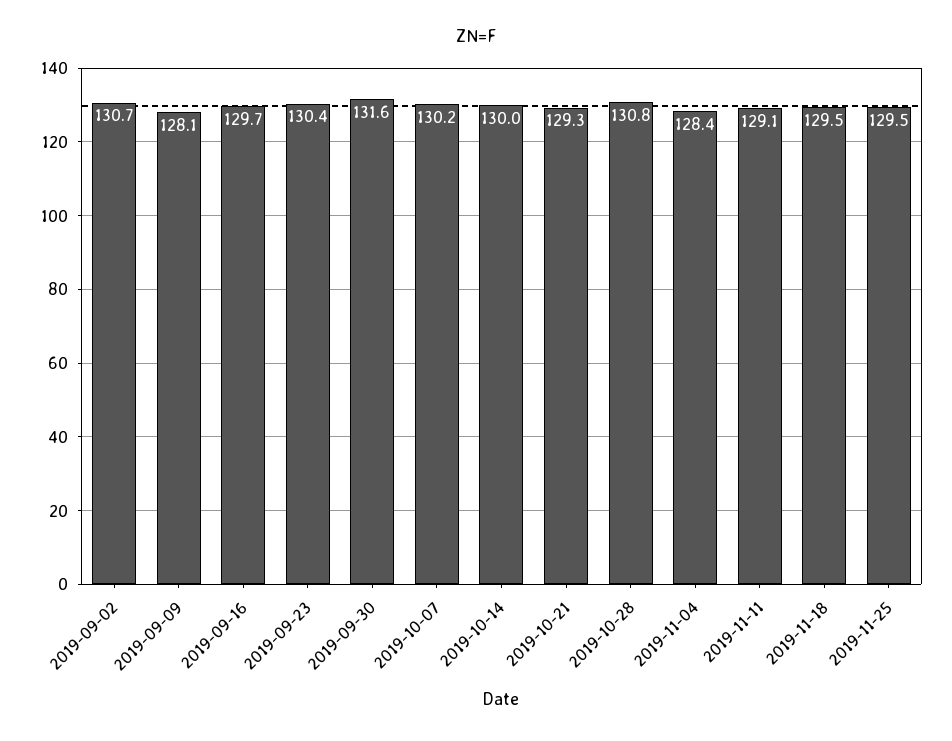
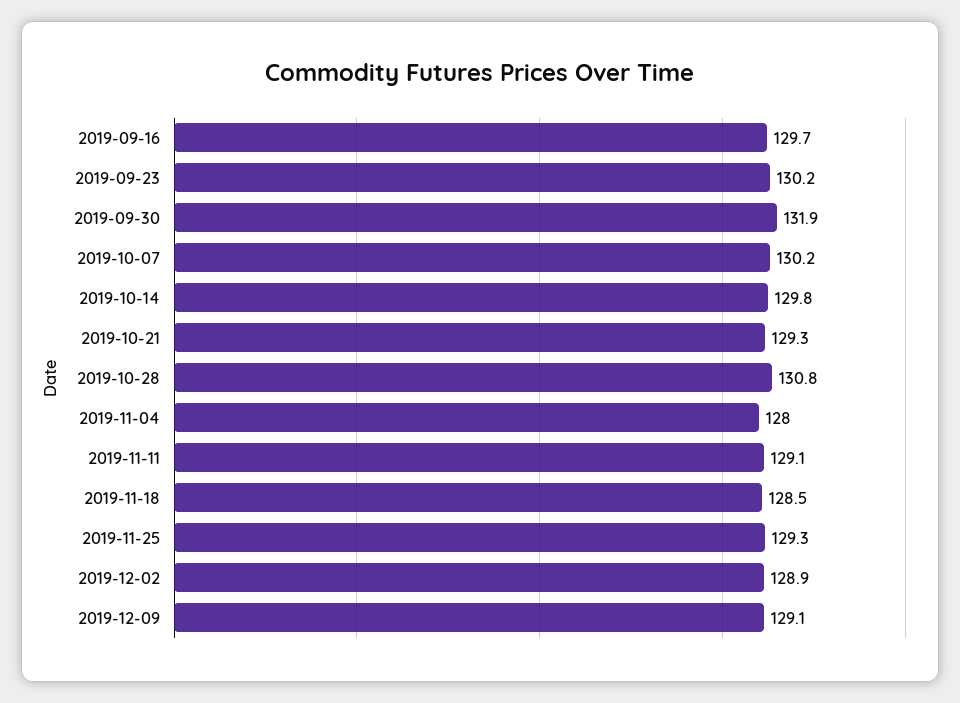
2019-09-02: 130.7 -> none
2019-09-09: 128.1 -> none
2019-09-23: 130.4 -> 130.2
2019-09-30: 131.6 -> 131.9
2019-10-14: 130 -> 129.8
2019-11-04: 128.4 -> 128
2019-11-18: 129.5 -> 128.5
2019-11-25: 129.5 -> 129.3
2019-12-02: none -> 128.9
2019-12-09: none -> 129.1

